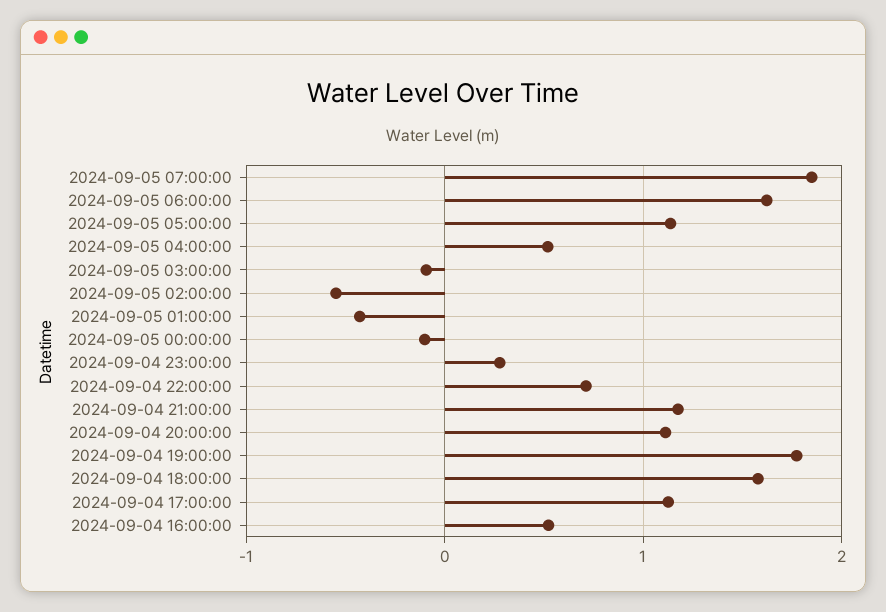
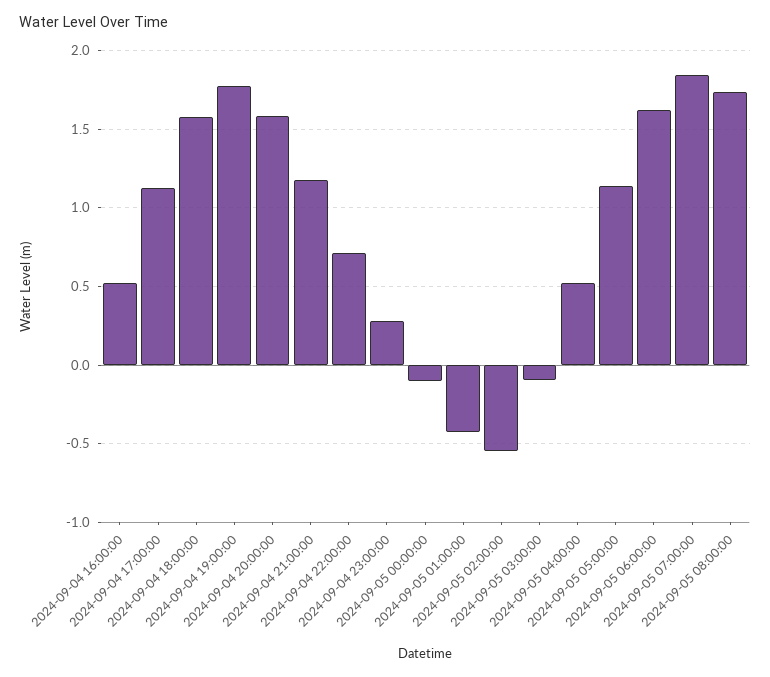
2024-09-04 20:00:00: 1.1 -> 1.6
2024-09-05 08:00:00: none -> 1.75

